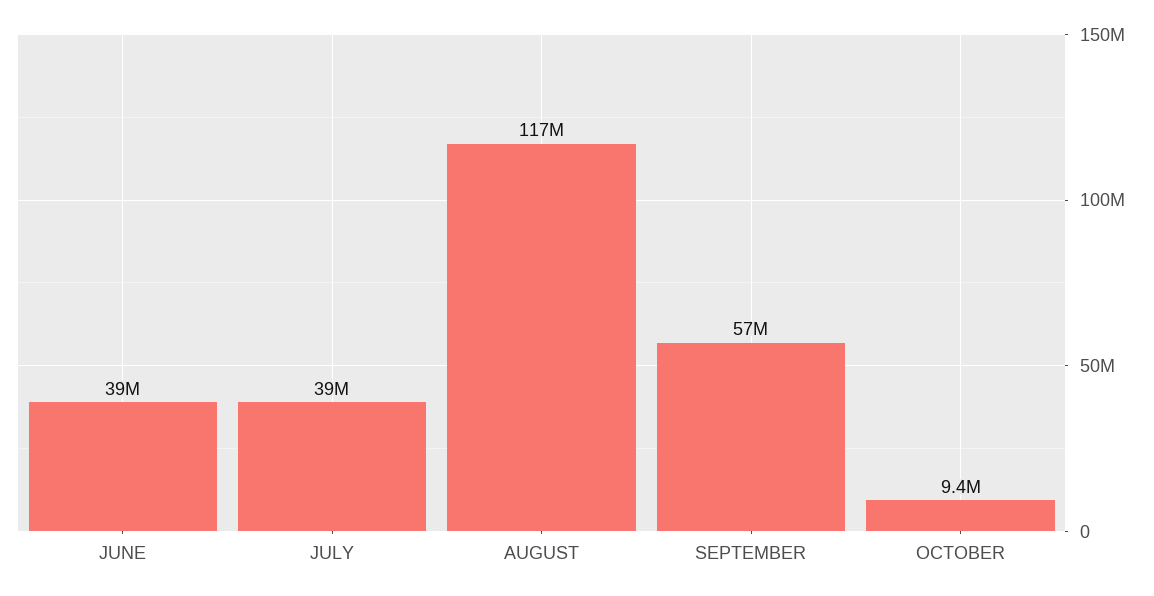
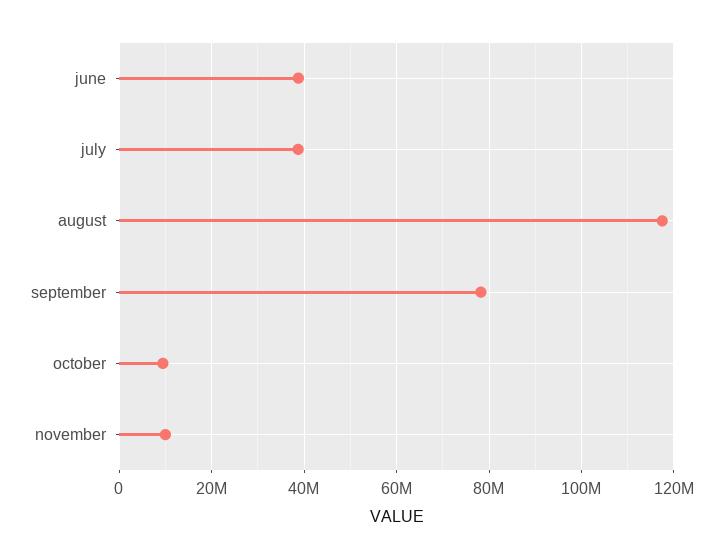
SEPTEMBER: 57000000 -> 78000000
november: none -> 10000000

